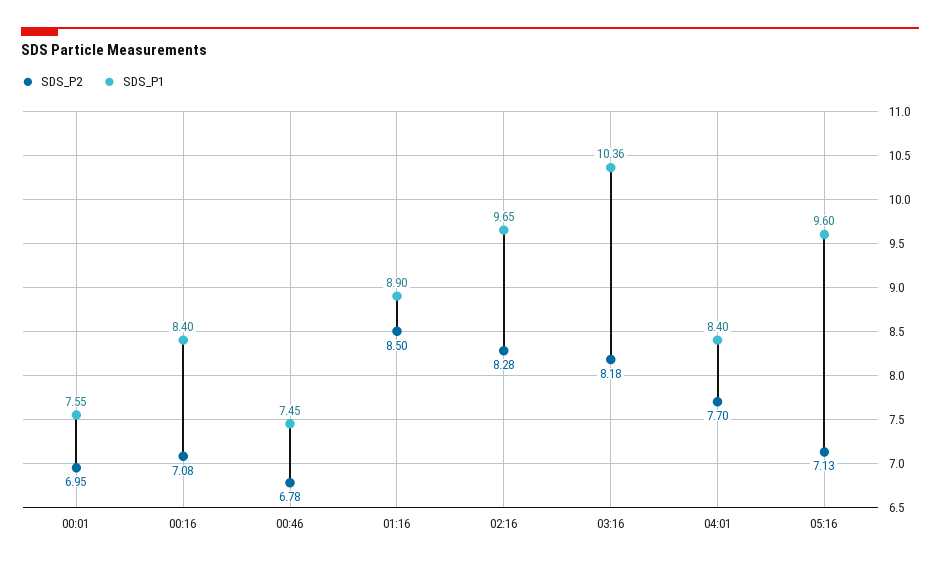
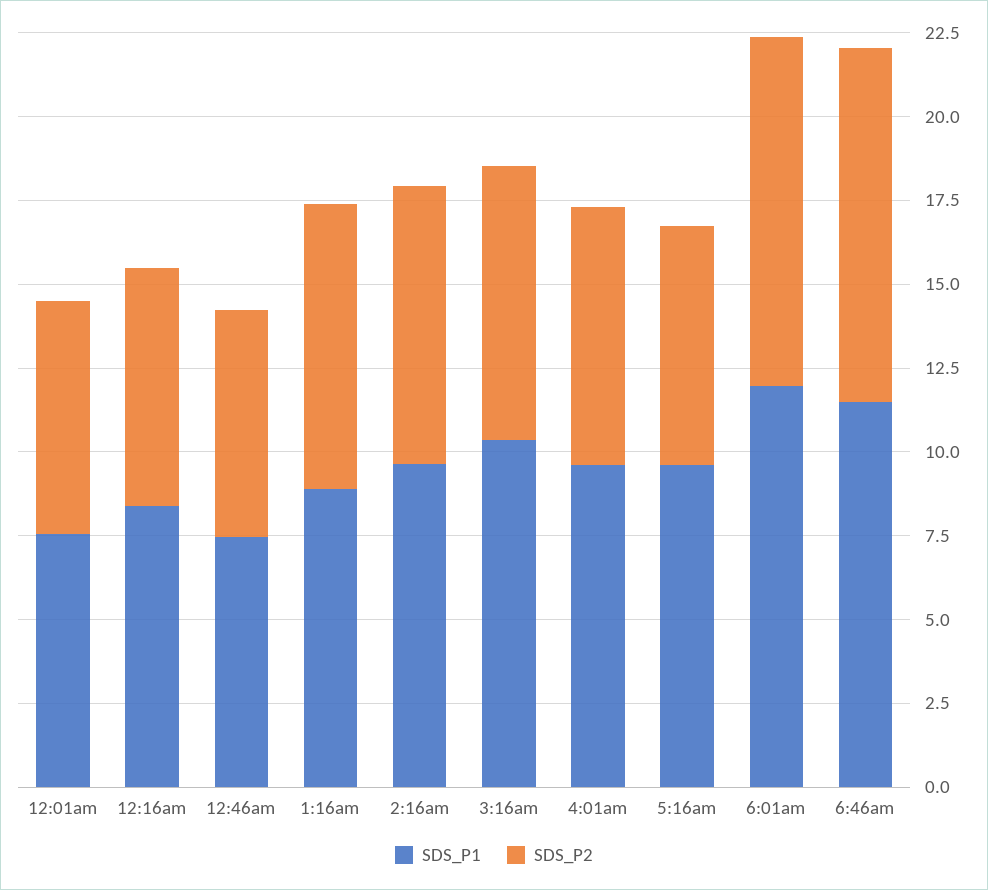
SDS_P1, 04:01: 8.4 -> 9.5
SDS_P1, 6:01am: none -> 12
SDS_P2, 6:01am: none -> 10.5
SDS_P1, 6:46am: none -> 11.5
SDS_P2, 6:46am: none -> 10.5

